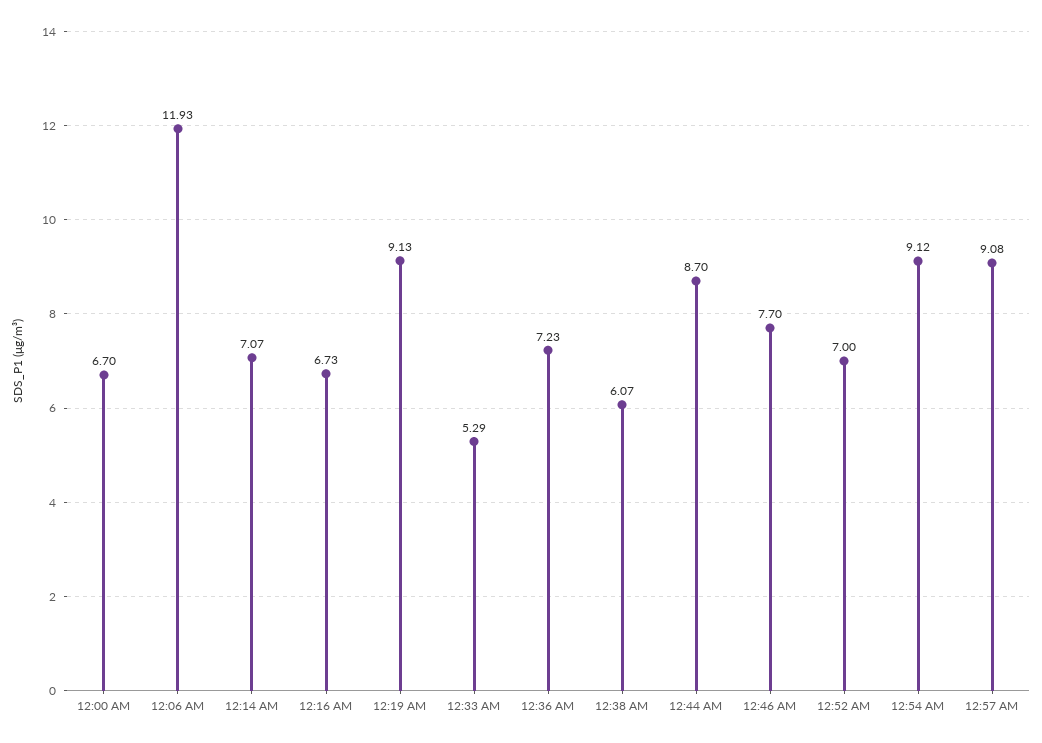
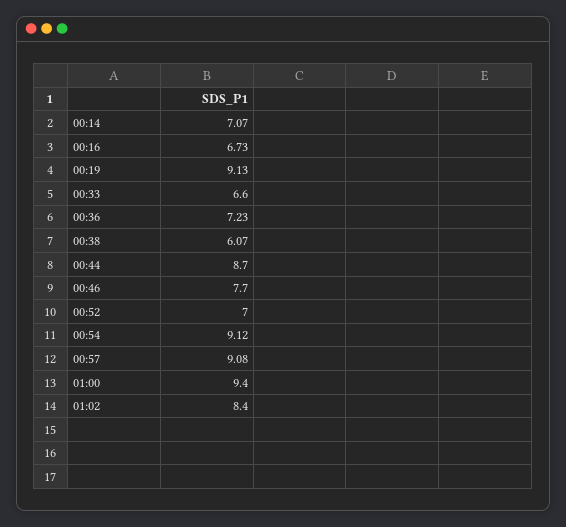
12:00 AM: 6.7 -> none
12:06 AM: 11.93 -> none
12:33 AM: 5.29 -> 6.6
01:00: none -> 9.4
01:02: none -> 8.4

